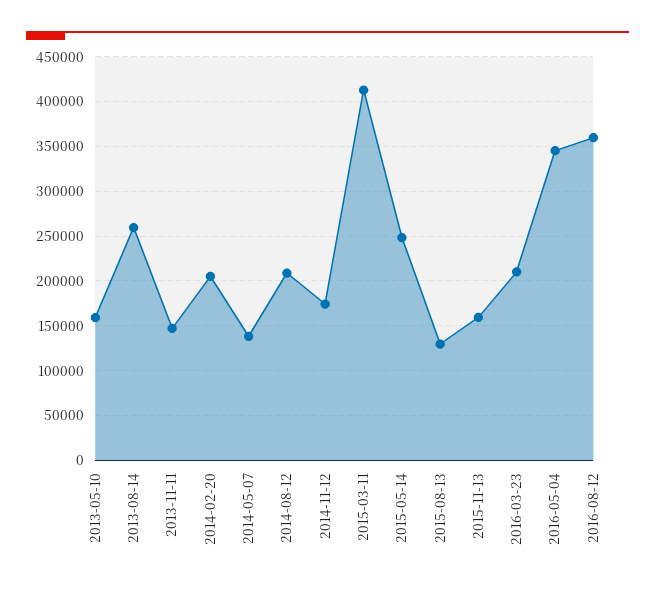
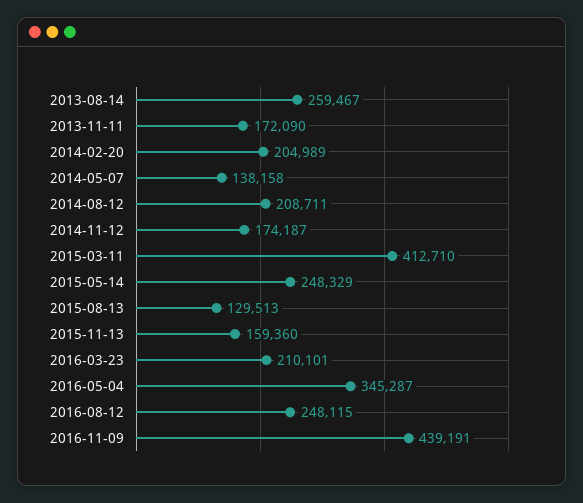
2013-05-10: 160000 -> none
2013-11-11: 150000 -> 172090
2016-08-12: 360000 -> 248115
2016-11-09: none -> 439191

